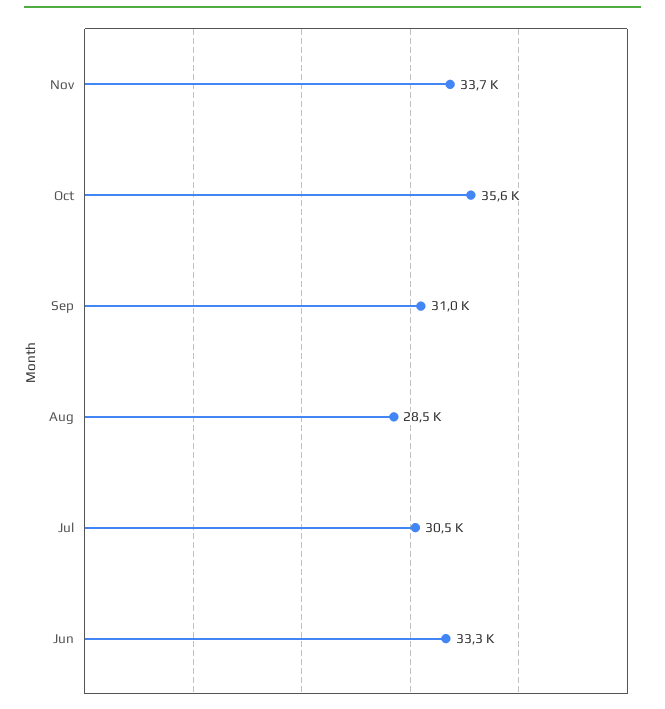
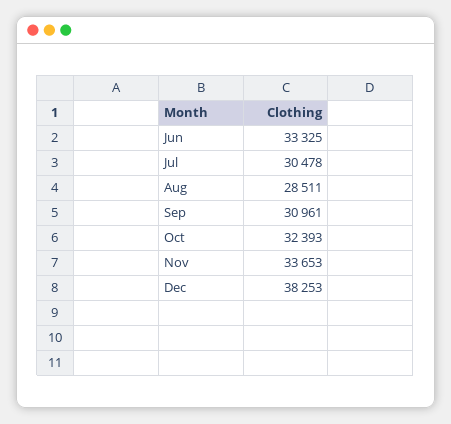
Oct: 35600 -> 32393
Dec: none -> 38253

